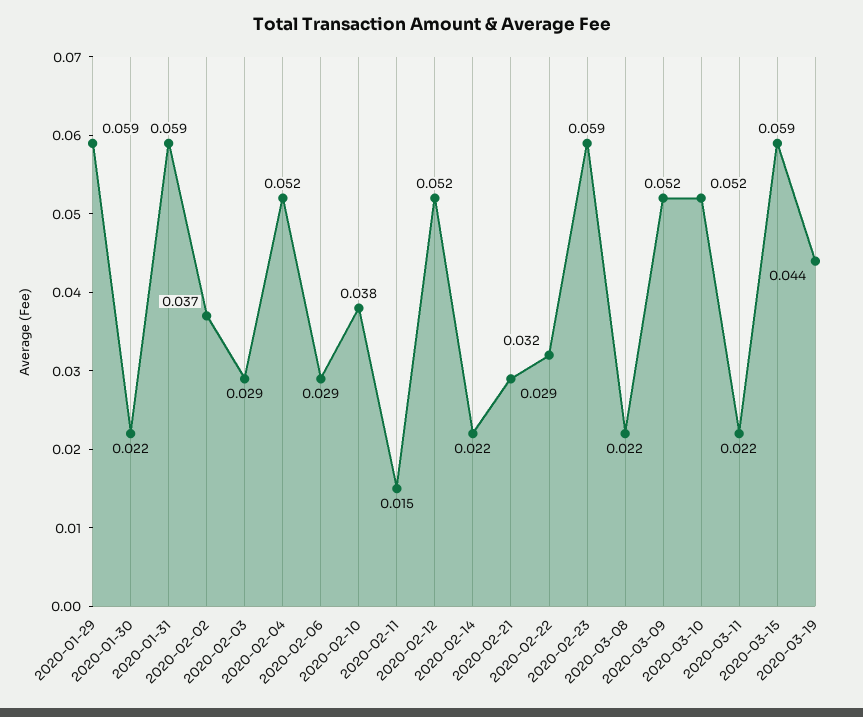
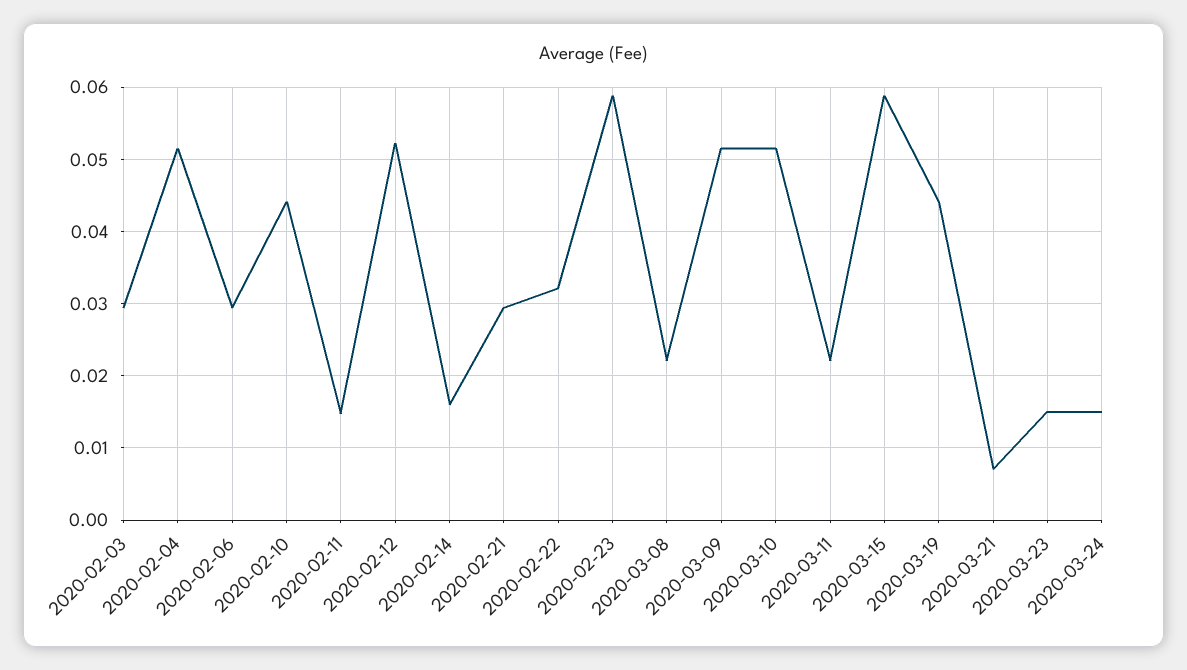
2020-01-29: 0.059 -> none
2020-01-30: 0.022 -> none
2020-01-31: 0.059 -> none
2020-02-02: 0.037 -> none
2020-02-10: 0.038 -> 0.044
2020-02-14: 0.022 -> 0.016
2020-03-21: none -> 0.007
2020-03-23: none -> 0.015
2020-03-24: none -> 0.015

